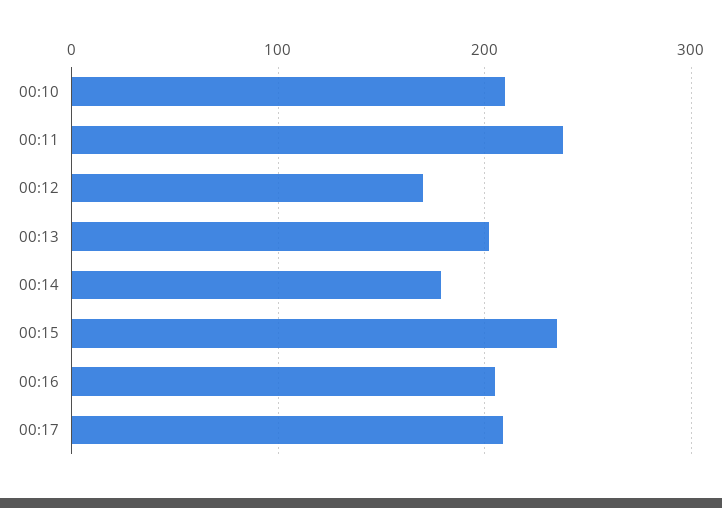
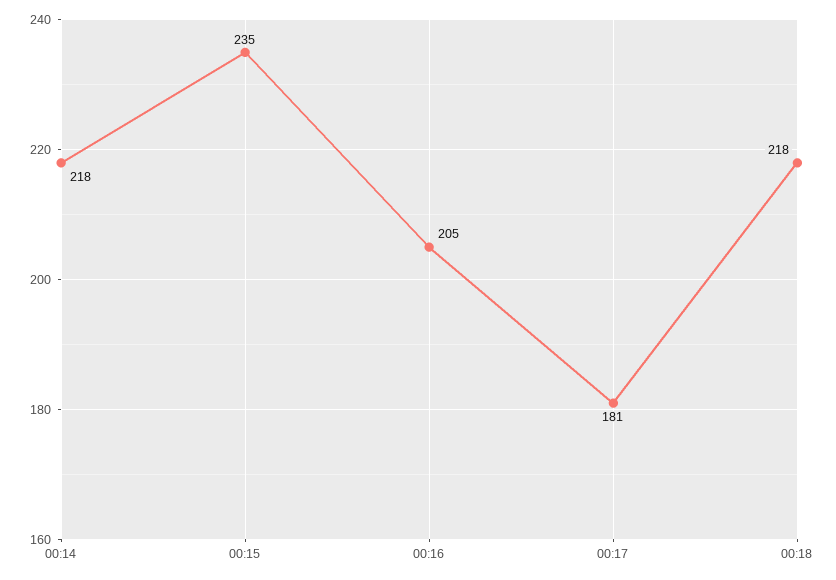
00:10: 210 -> none
00:11: 240 -> none
00:12: 170 -> none
00:13: 200 -> none
00:14: 180 -> 218
00:17: 210 -> 181
00:18: none -> 218

